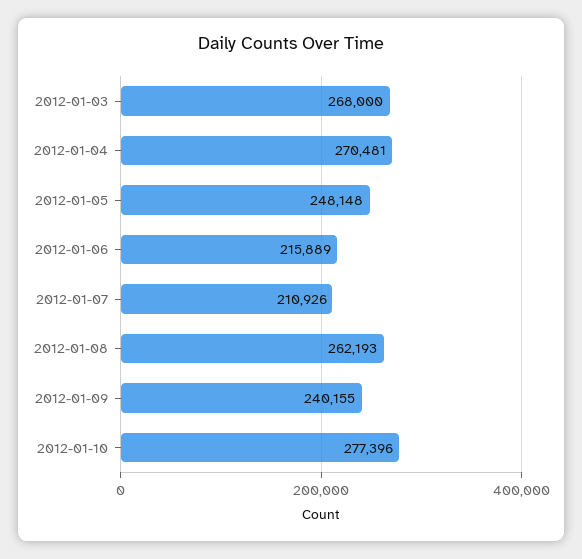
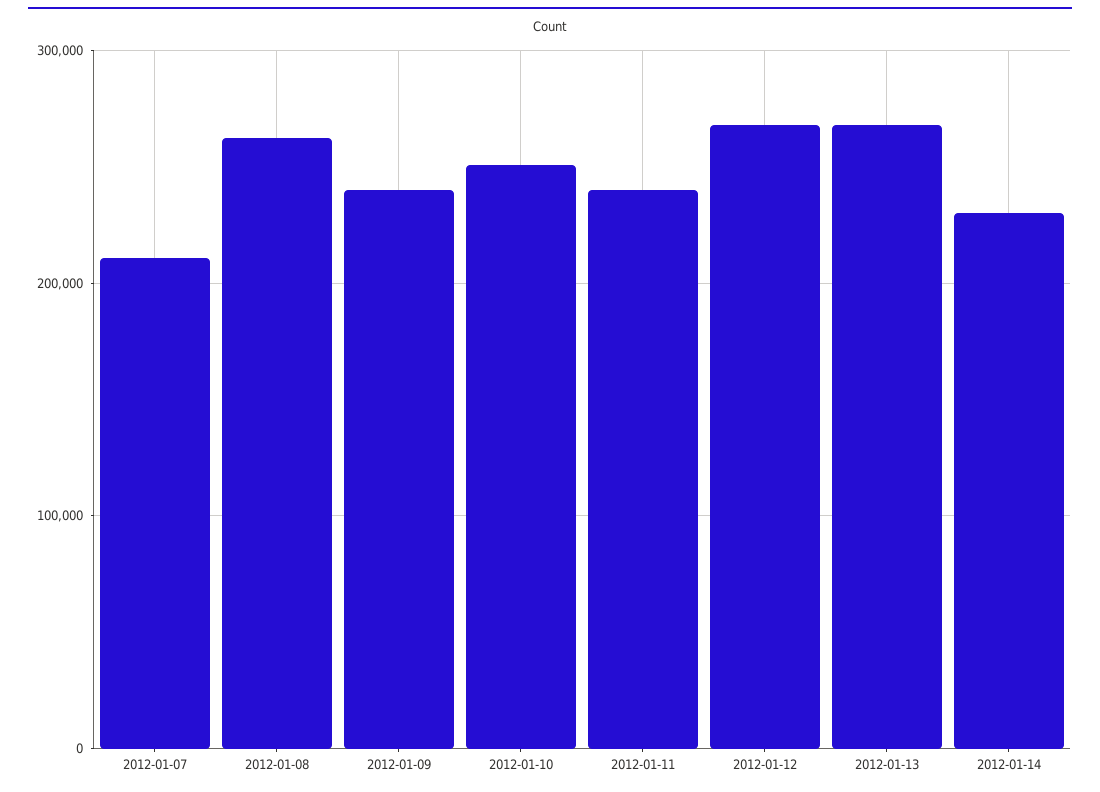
2012-01-03: 268000 -> none
2012-01-04: 270481 -> none
2012-01-05: 248148 -> none
2012-01-06: 215889 -> none
2012-01-10: 277396 -> 250000
2012-01-11: none -> 240000
2012-01-12: none -> 270000
2012-01-13: none -> 270000
2012-01-14: none -> 230000

